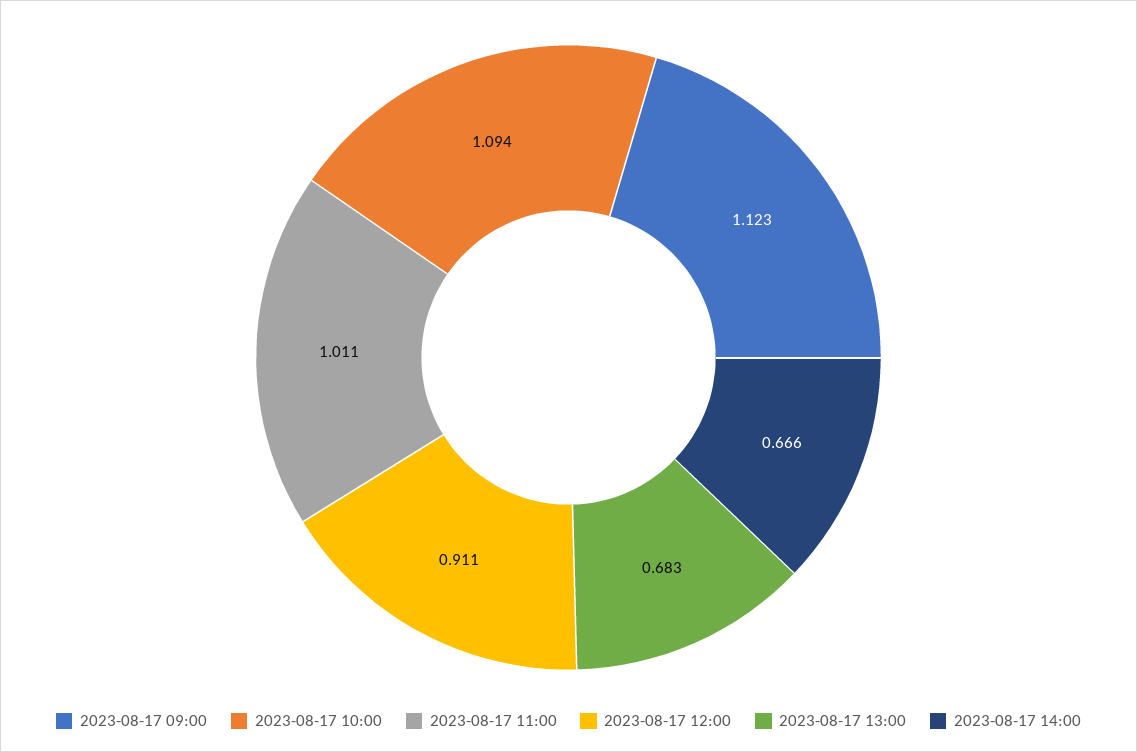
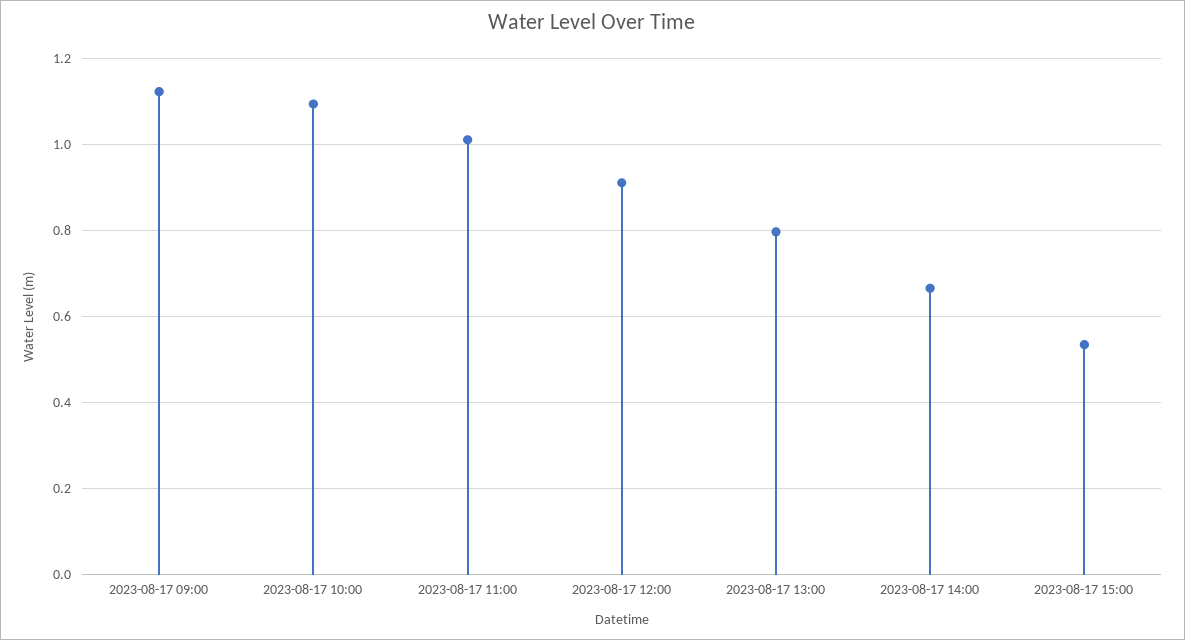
2023-08-17 13:00: 0.683 -> 0.8
2023-08-17 15:00: none -> 0.54

